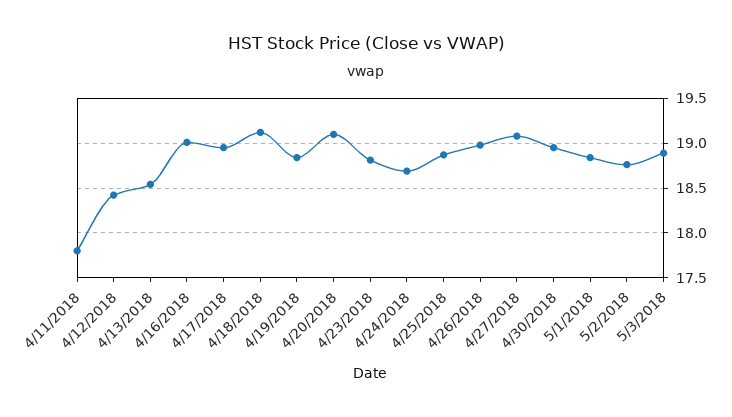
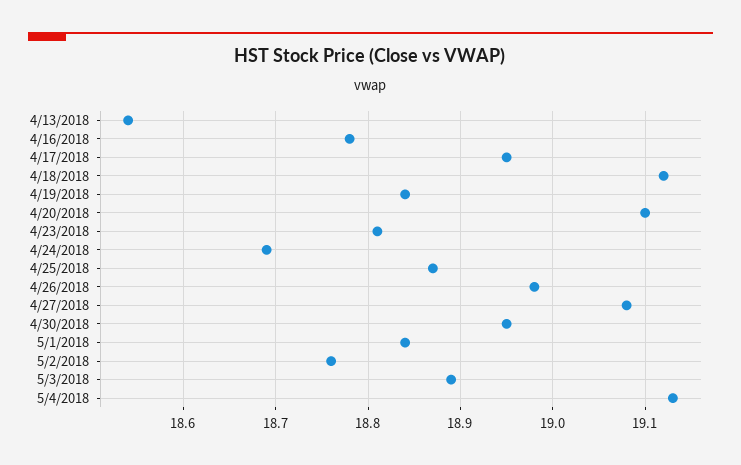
4/11/2018: 17.8 -> none
4/12/2018: 18.4 -> none
4/16/2018: 19 -> 18.78
5/4/2018: none -> 19.13

